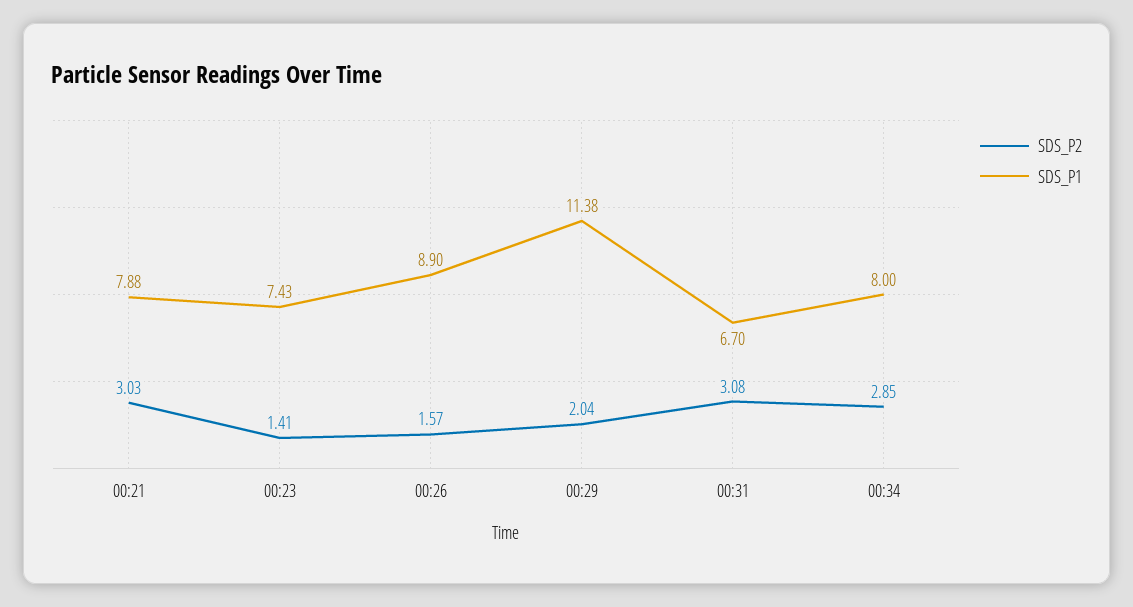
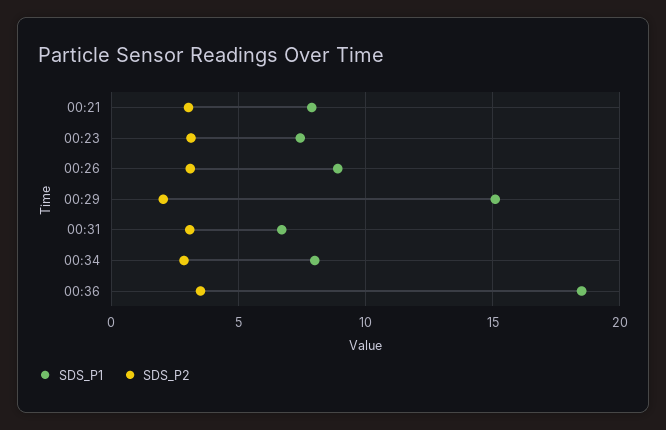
SDS_P2, 00:23: 1.41 -> 3
SDS_P2, 00:26: 1.57 -> 3
SDS_P1, 00:29: 11.38 -> 15
SDS_P1, 00:36: none -> 18.5
SDS_P2, 00:36: none -> 3.5

